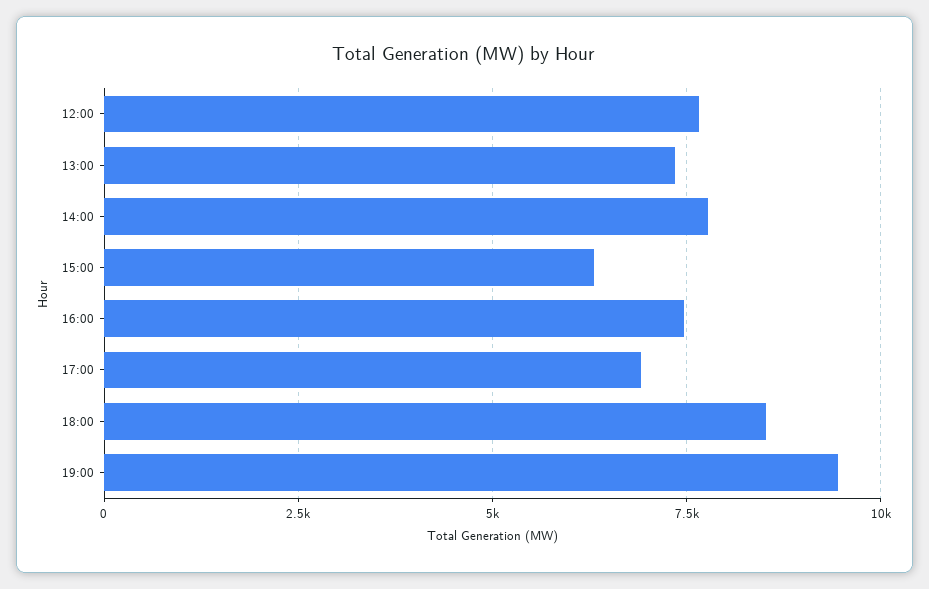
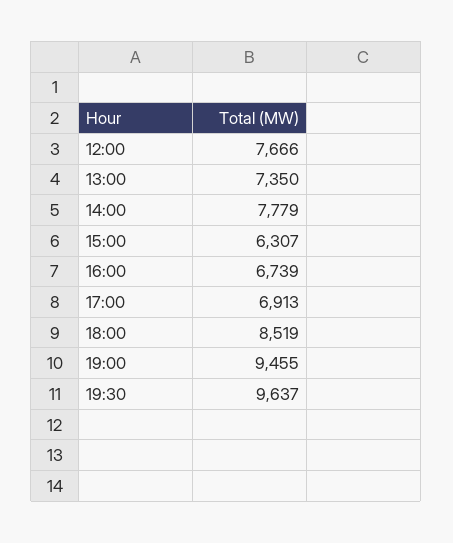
16:00: 7500 -> 6739
19:30: none -> 9637

